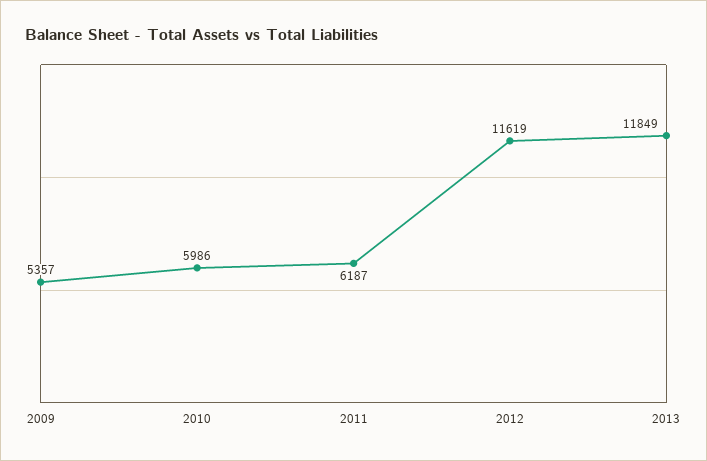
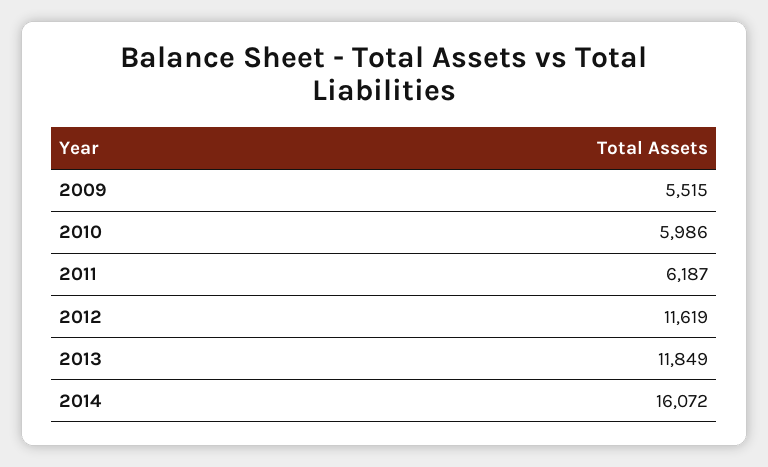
2009: 5357 -> 5515
2014: none -> 16072

